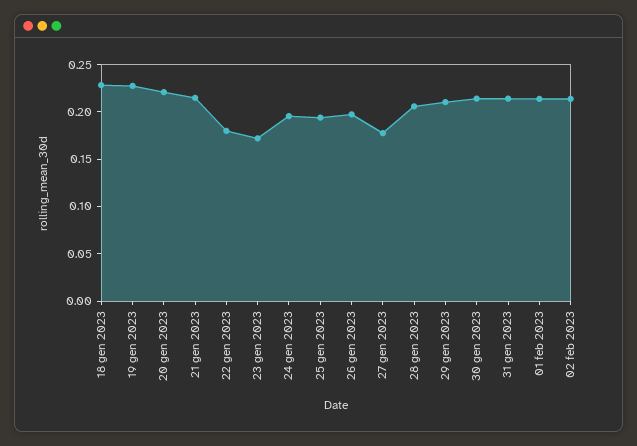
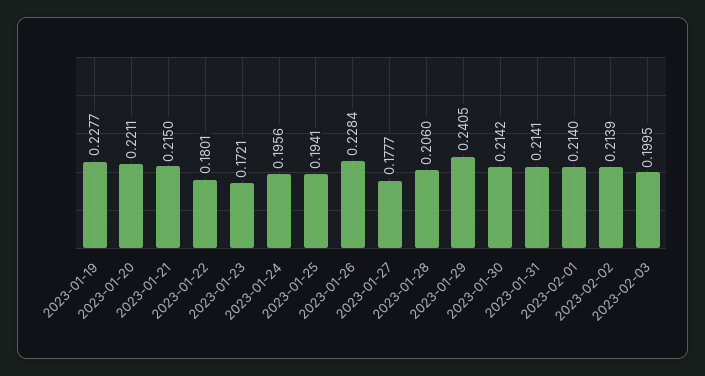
18 gen 2023: 0.23 -> none
26 gen 2023: 0.2 -> 0.2284
29 gen 2023: 0.21 -> 0.2405
2023-02-03: none -> 0.1995

